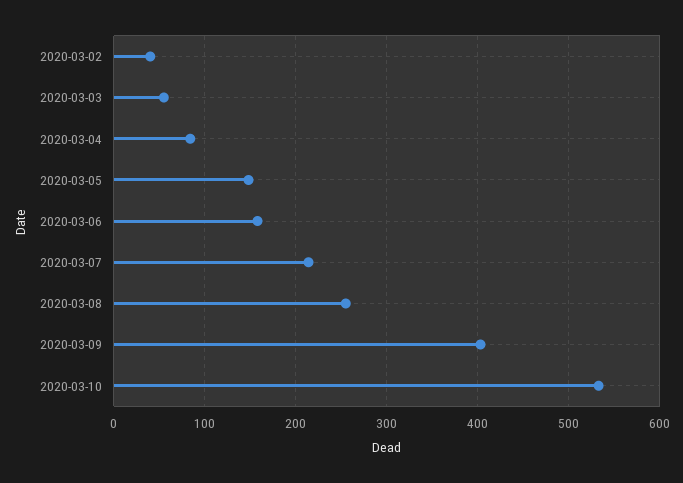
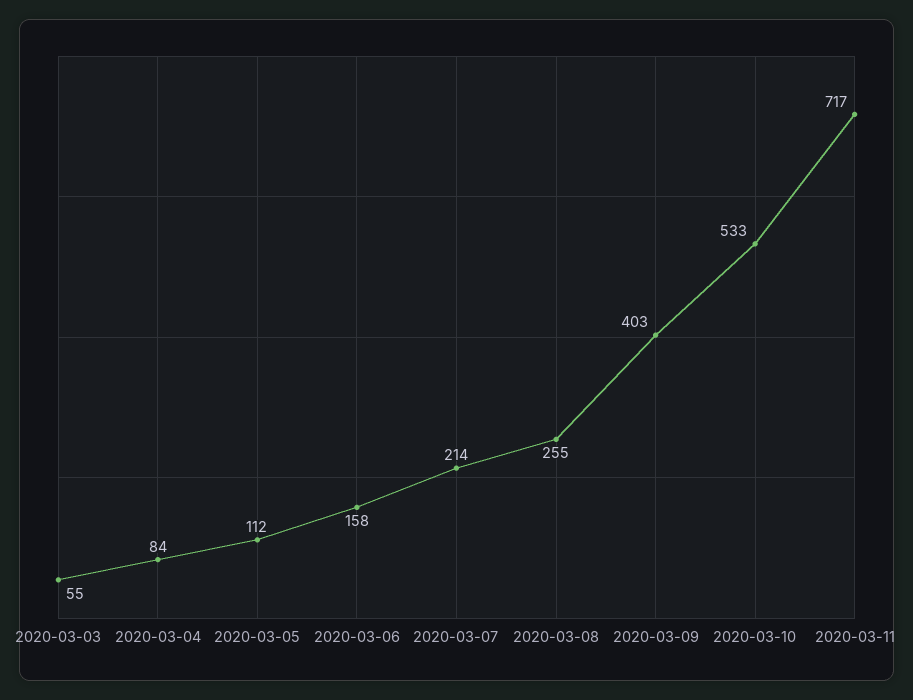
2020-03-02: 40 -> none
2020-03-05: 150 -> 112
2020-03-11: none -> 717

